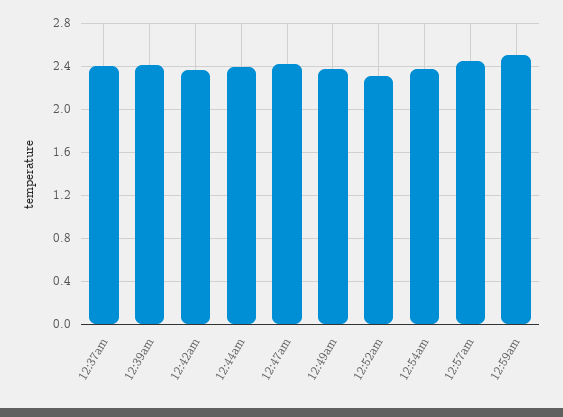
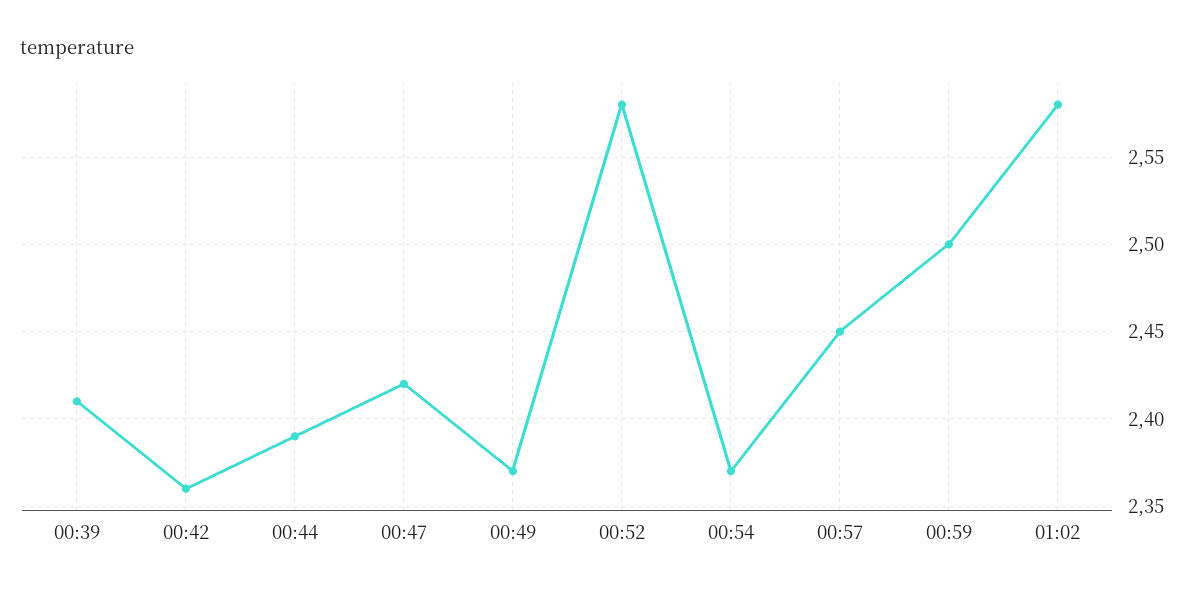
12:37am: 2.4 -> none
12:52am: 2.3 -> 2.58
01:02: none -> 2.58

